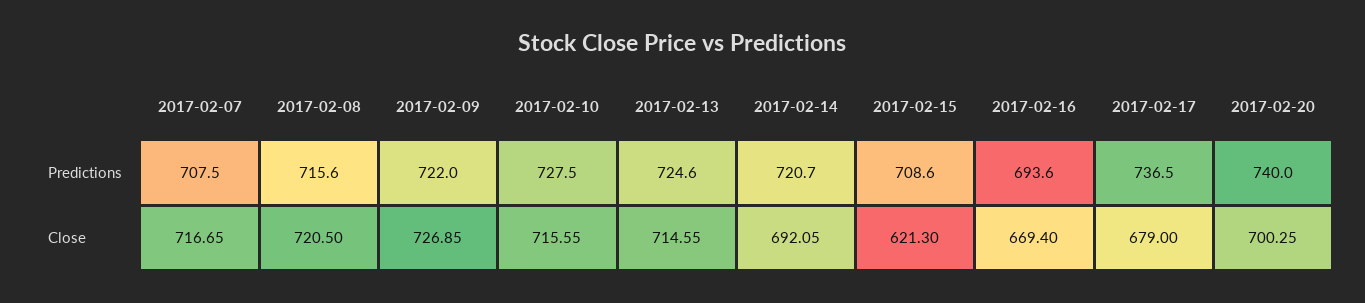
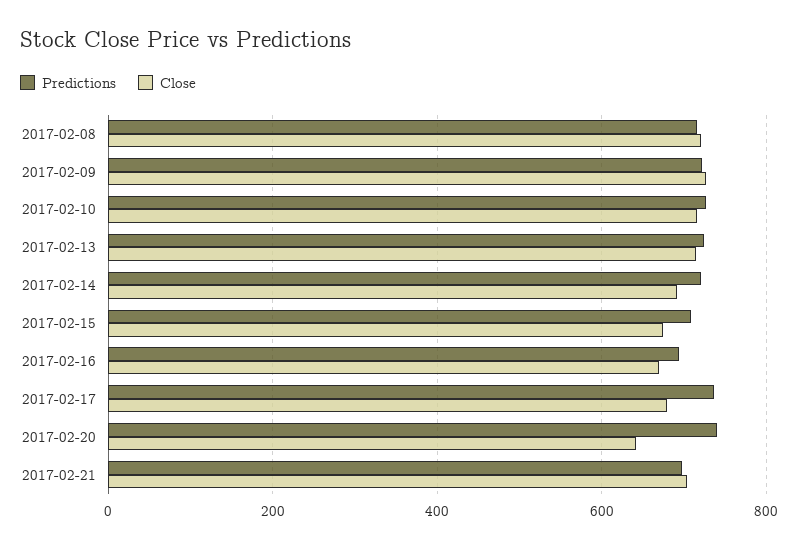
Predictions, 2017-02-07: 707.5 -> none
Close, 2017-02-07: 716.65 -> none
Close, 2017-02-15: 621.3 -> 680
Close, 2017-02-20: 700.25 -> 640
Predictions, 2017-02-21: none -> 700
Close, 2017-02-21: none -> 700

